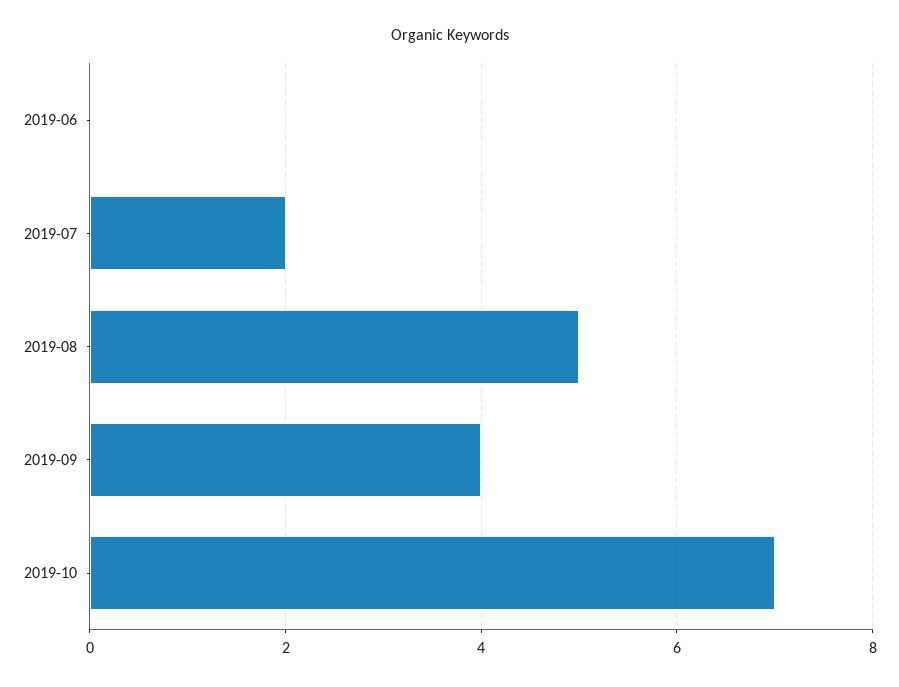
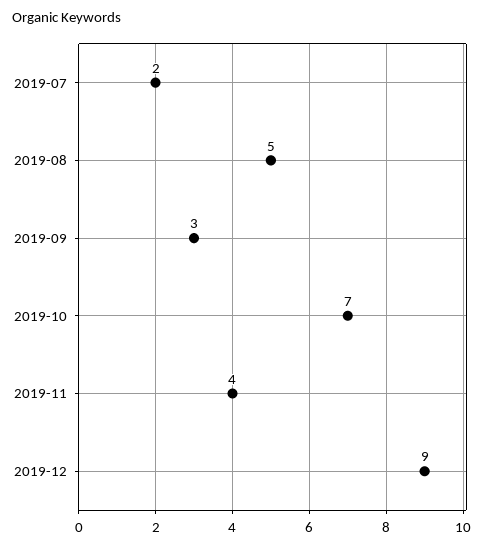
2019-06: 0 -> none
2019-09: 4 -> 3
2019-11: none -> 4
2019-12: none -> 9

